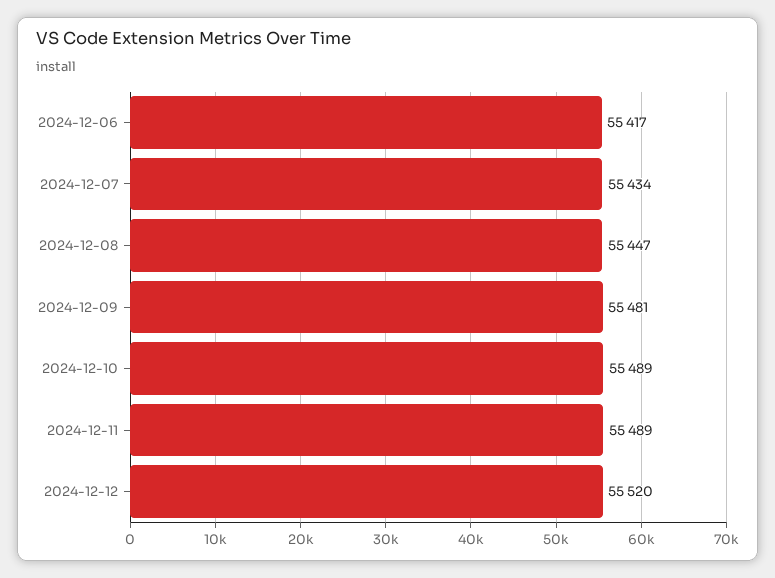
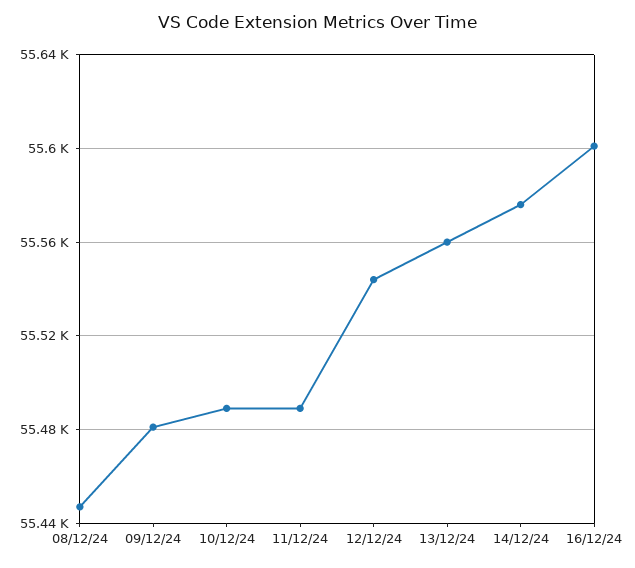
2024-12-06: 55417 -> none
2024-12-07: 55434 -> none
2024-12-12: 55520 -> 55545
13/12/24: none -> 55560
14/12/24: none -> 55575
16/12/24: none -> 55600

